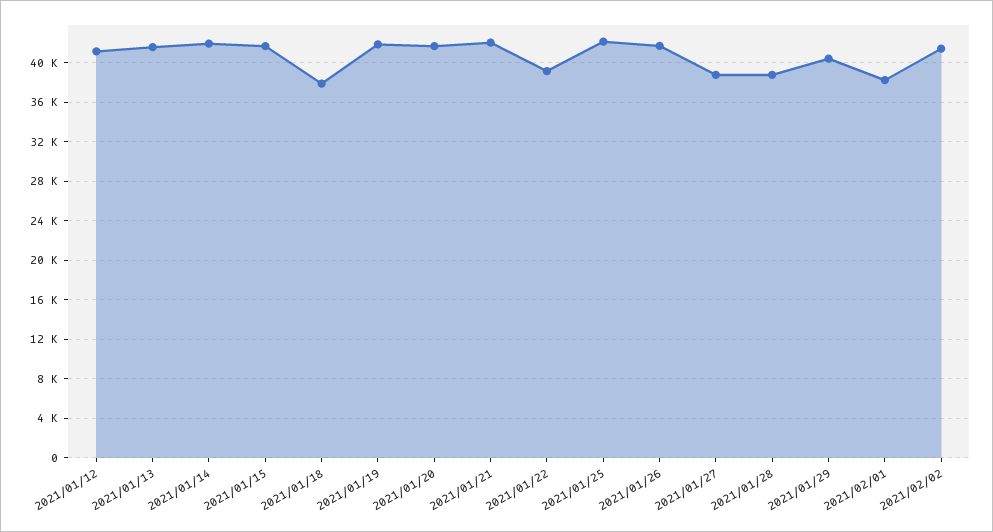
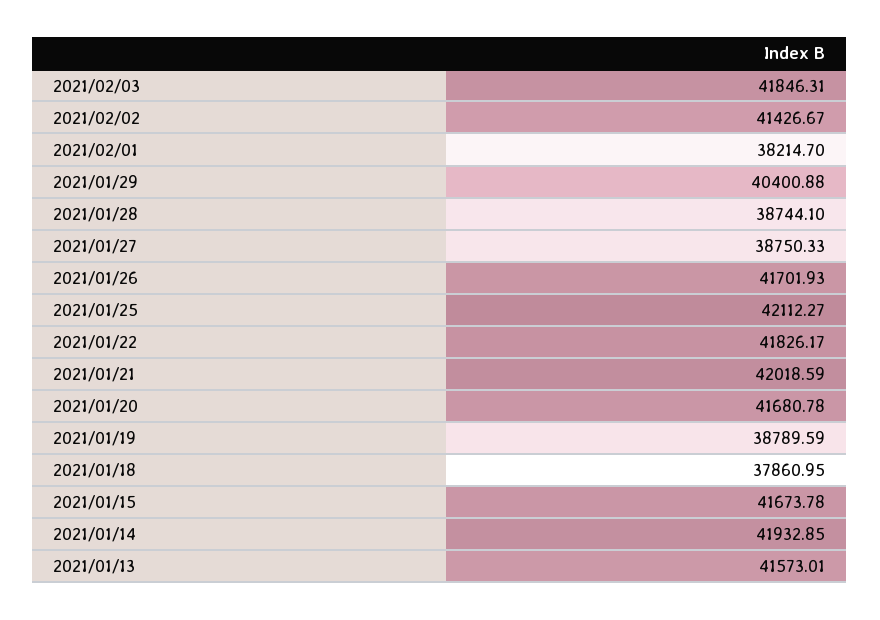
2021/01/12: 41000 -> none
2021/01/19: 42000 -> 38789.59
2021/01/22: 39000 -> 41826.17
2021/02/03: none -> 41846.31

